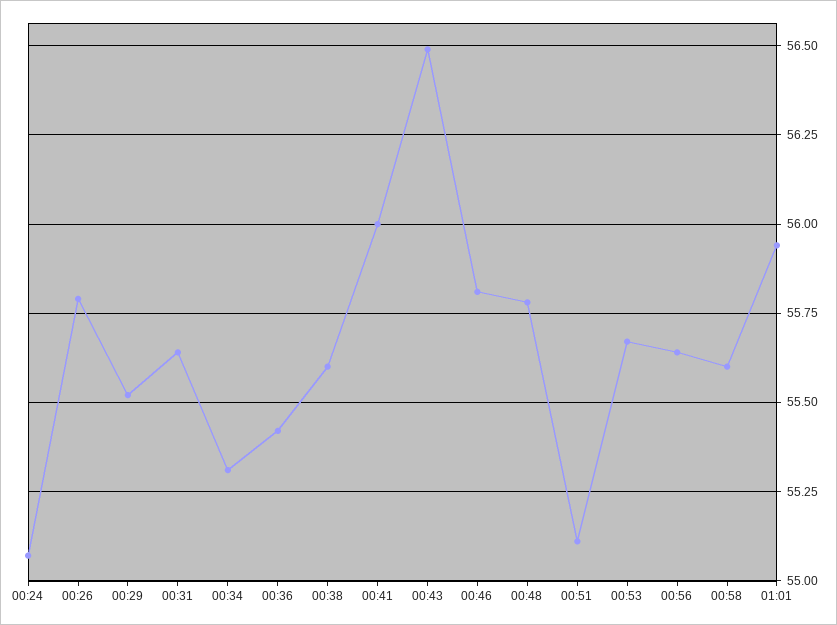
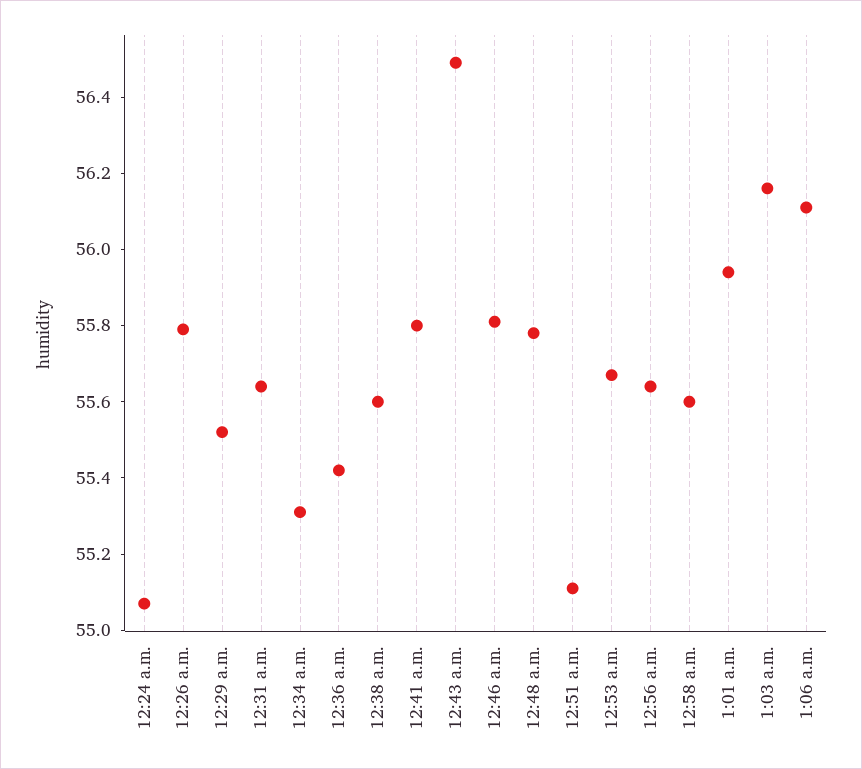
00:41: 56 -> 55.8
1:03 a.m.: none -> 56.15
1:06 a.m.: none -> 56.1

